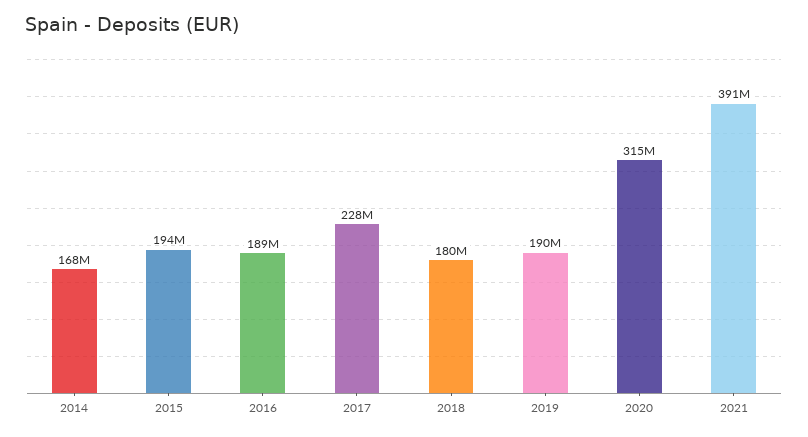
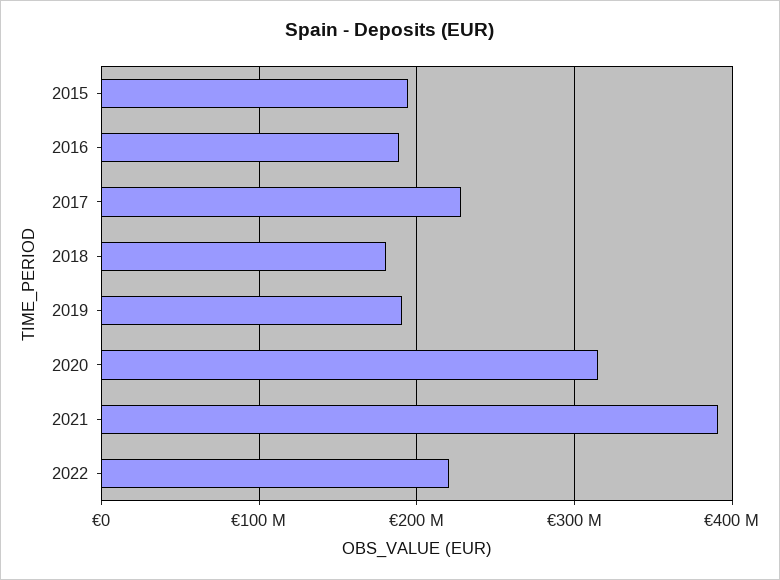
2014: 168000000 -> none
2022: none -> 220000000

